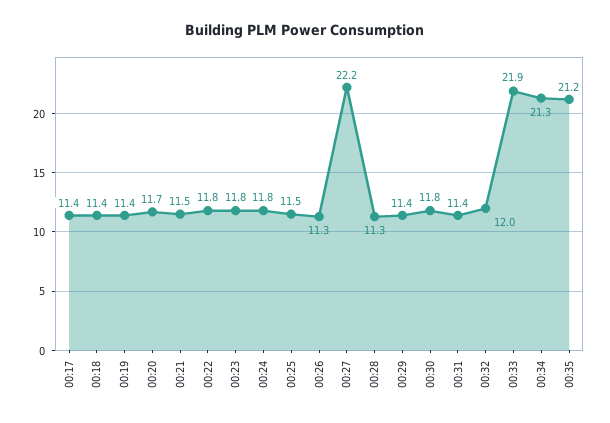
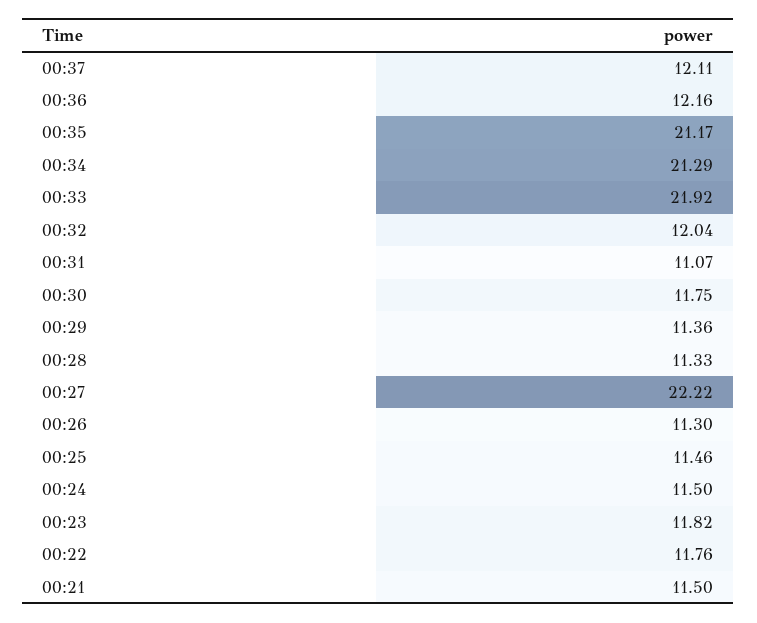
00:17: 11.4 -> none
00:18: 11.4 -> none
00:19: 11.4 -> none
00:20: 11.7 -> none
00:24: 11.8 -> 11.5
00:31: 11.4 -> 11.07
00:37: none -> 12.11
00:36: none -> 12.16

